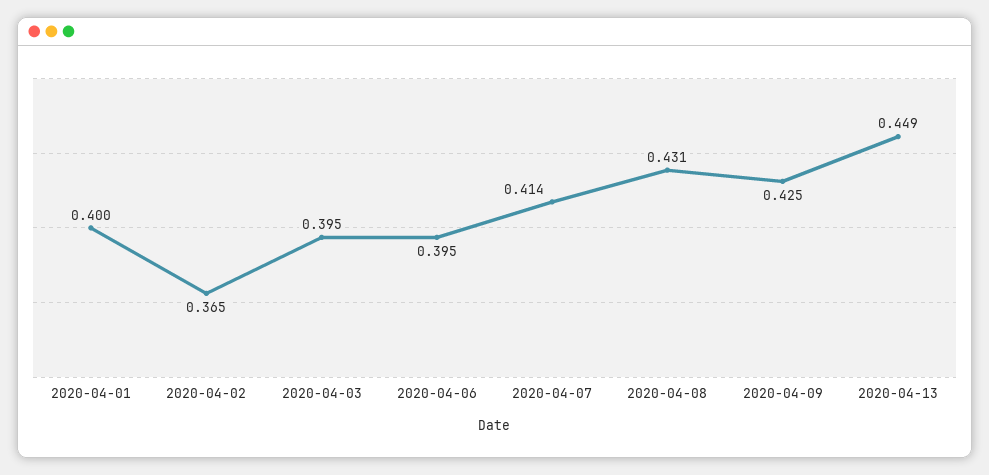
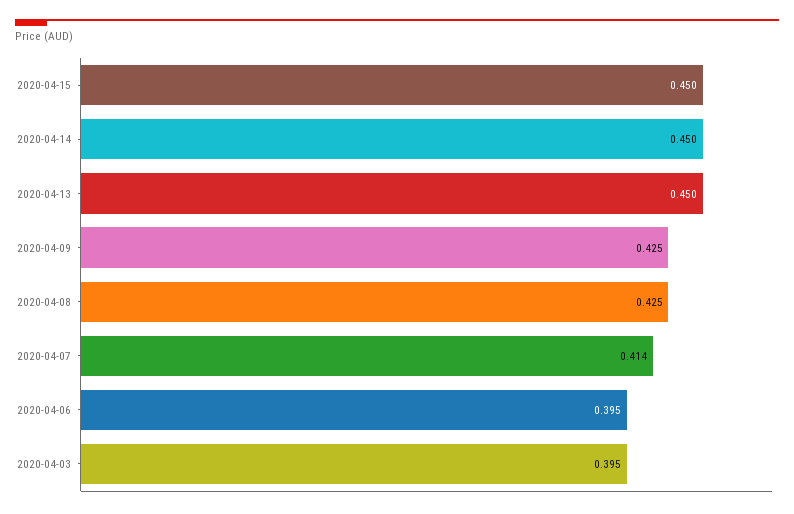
2020-04-01: 0.4 -> none
2020-04-02: 0.365 -> none
2020-04-08: 0.431 -> 0.425
2020-04-13: 0.449 -> 0.45
2020-04-15: none -> 0.45
2020-04-14: none -> 0.45

